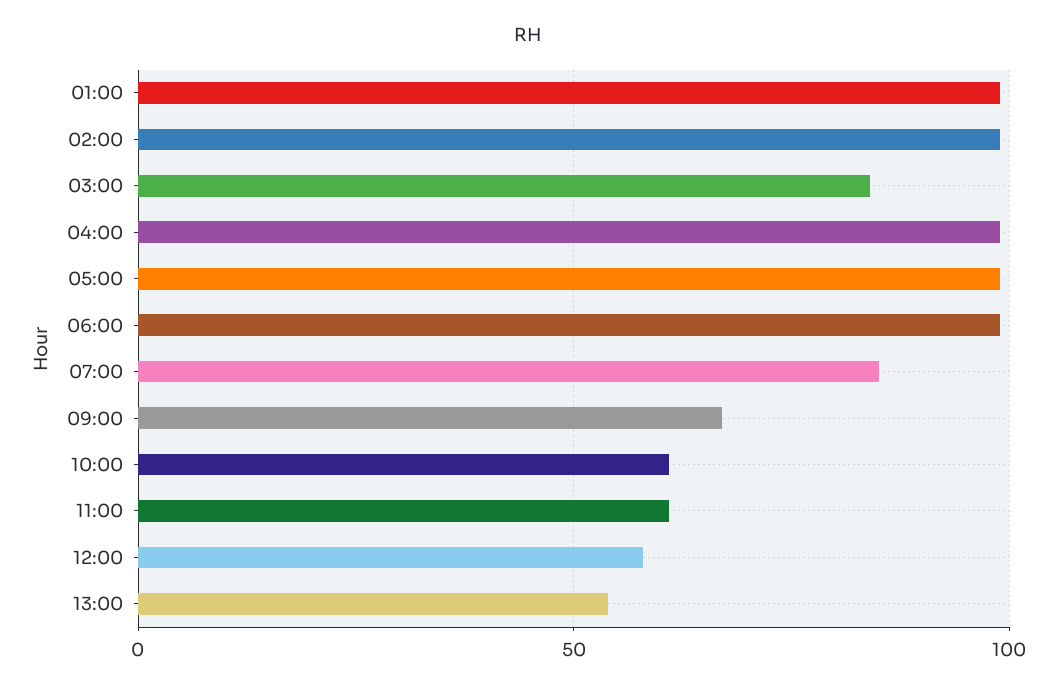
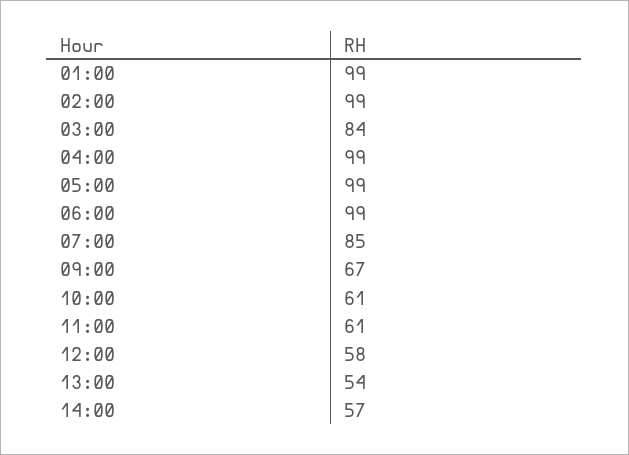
14:00: none -> 57

